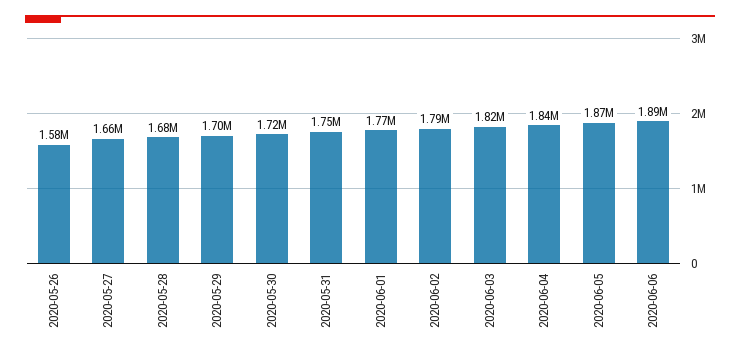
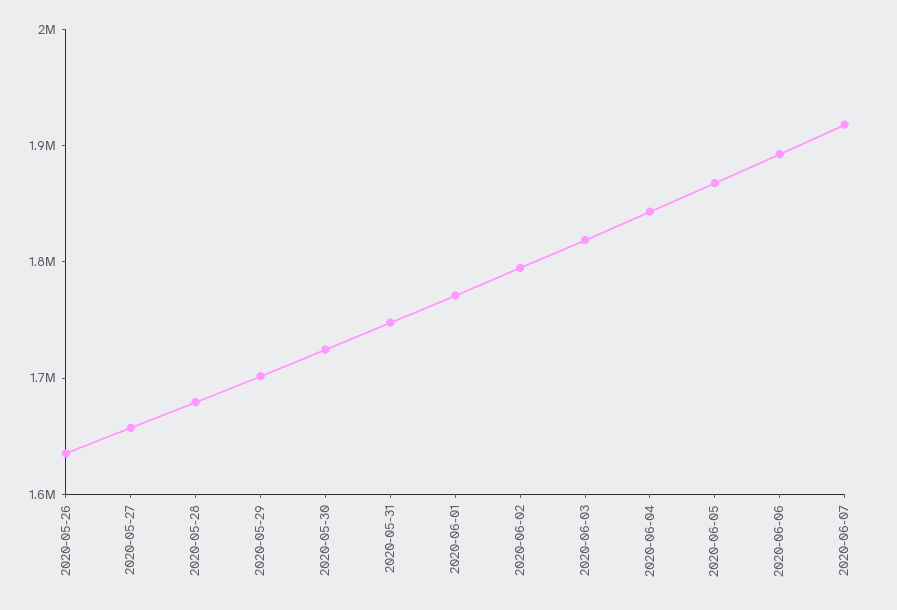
2020-05-26: 1580000 -> 1640000
2020-06-07: none -> 1920000

